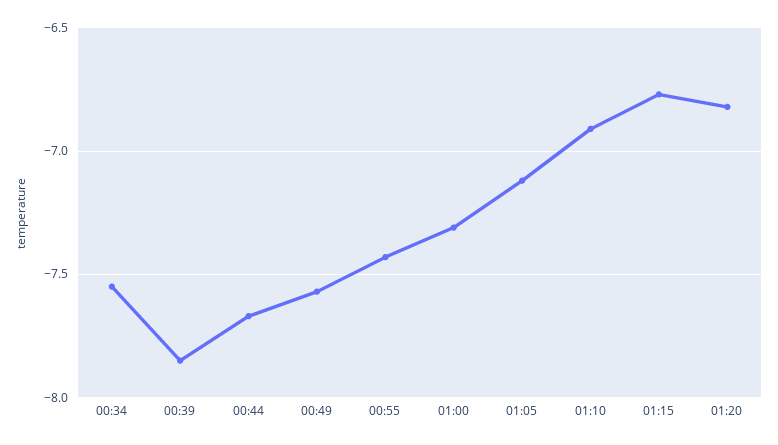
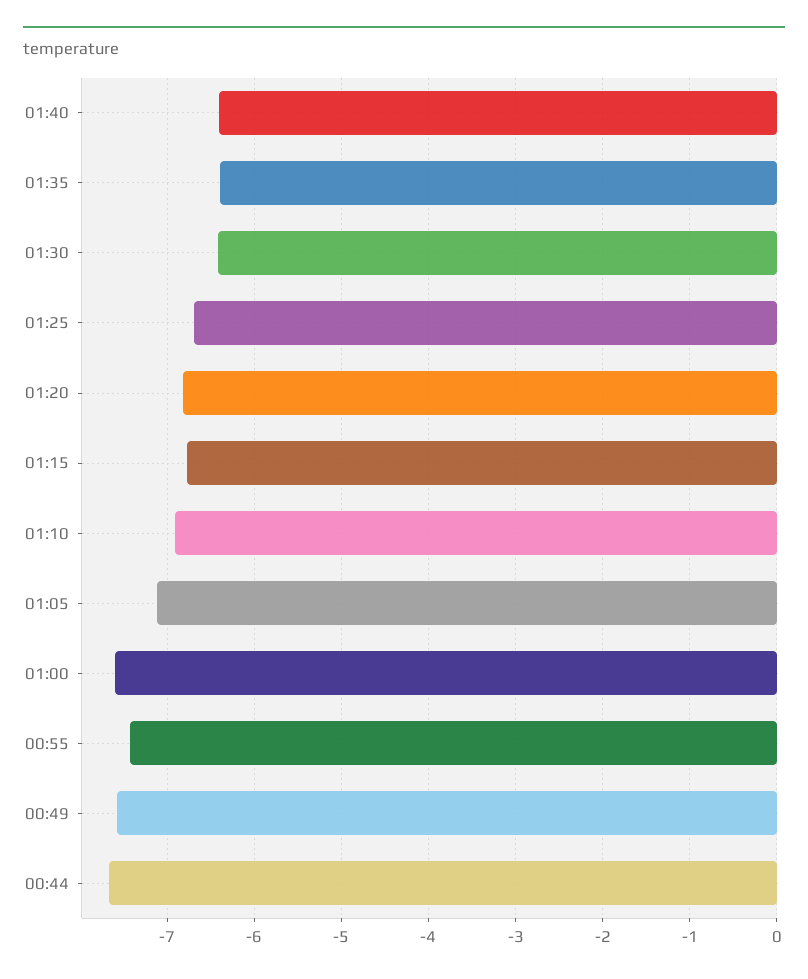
00:34: -7.55 -> none
00:39: -7.85 -> none
01:00: -7.3 -> -7.6
01:40: none -> -6.4
01:35: none -> -6.4
01:30: none -> -6.4
01:25: none -> -6.7

